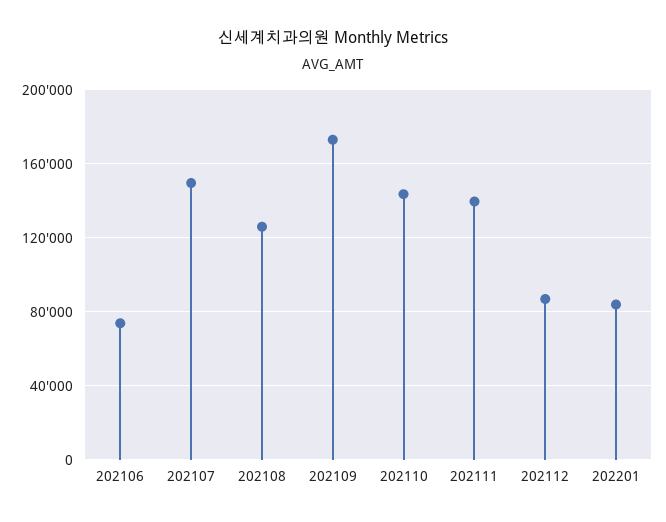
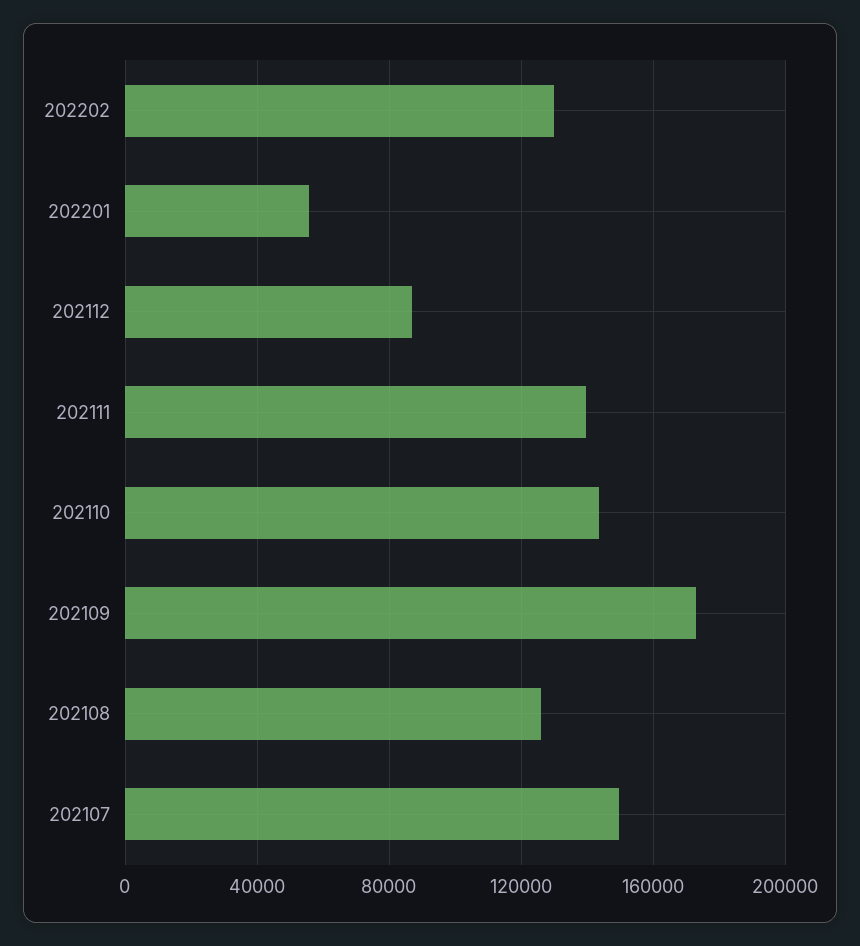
202106: 75000 -> none
202201: 85000 -> 55000
202202: none -> 130000

